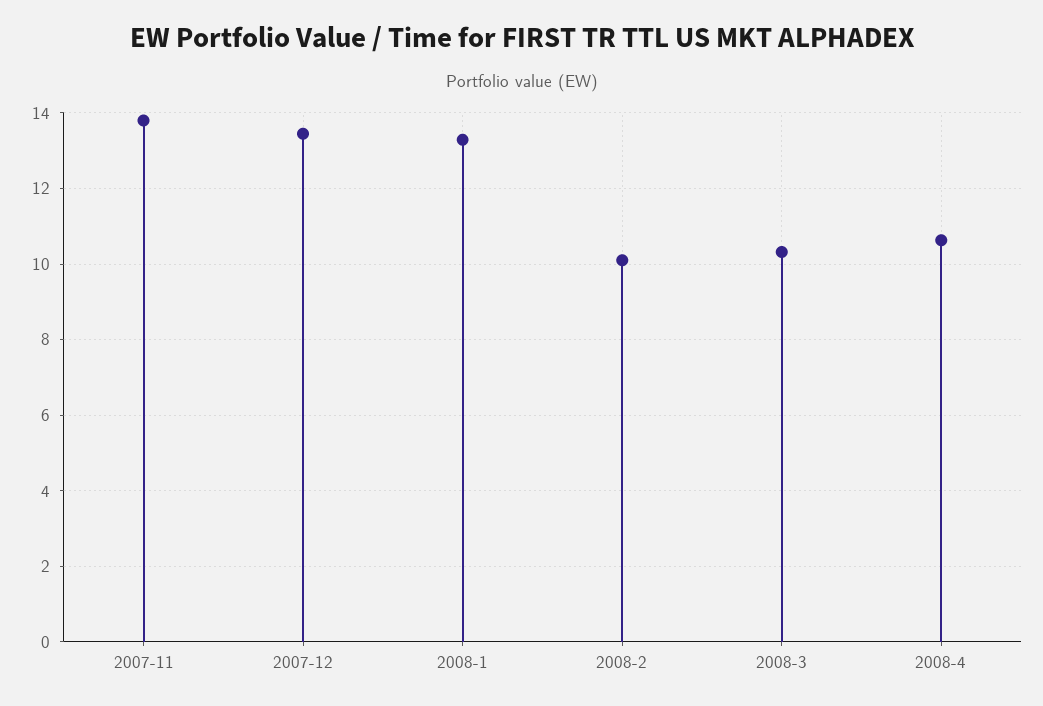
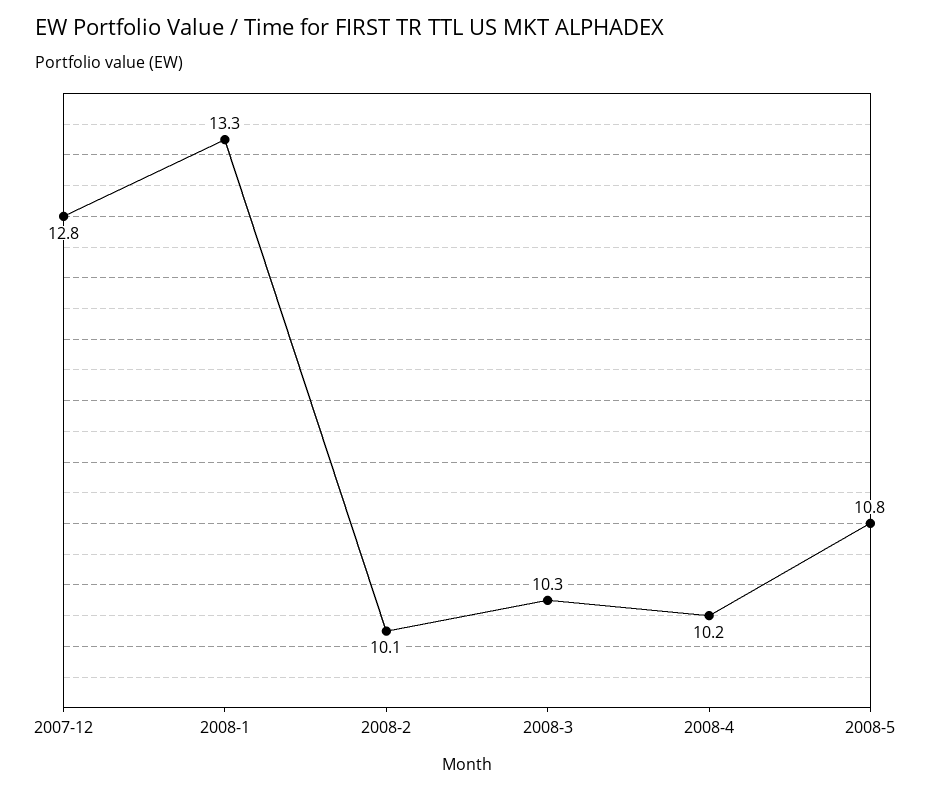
2007-11: 13.8 -> none
2007-12: 13.4 -> 12.8
2008-4: 10.6 -> 10.2
2008-5: none -> 10.8

